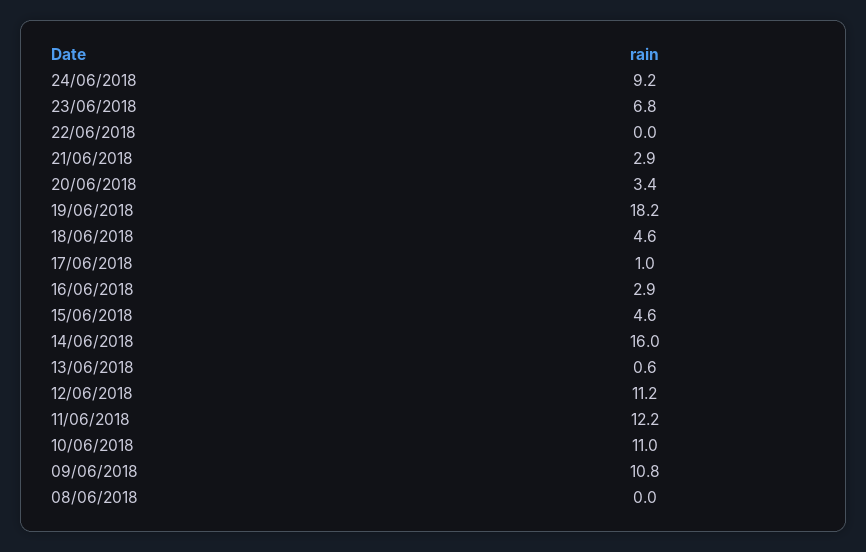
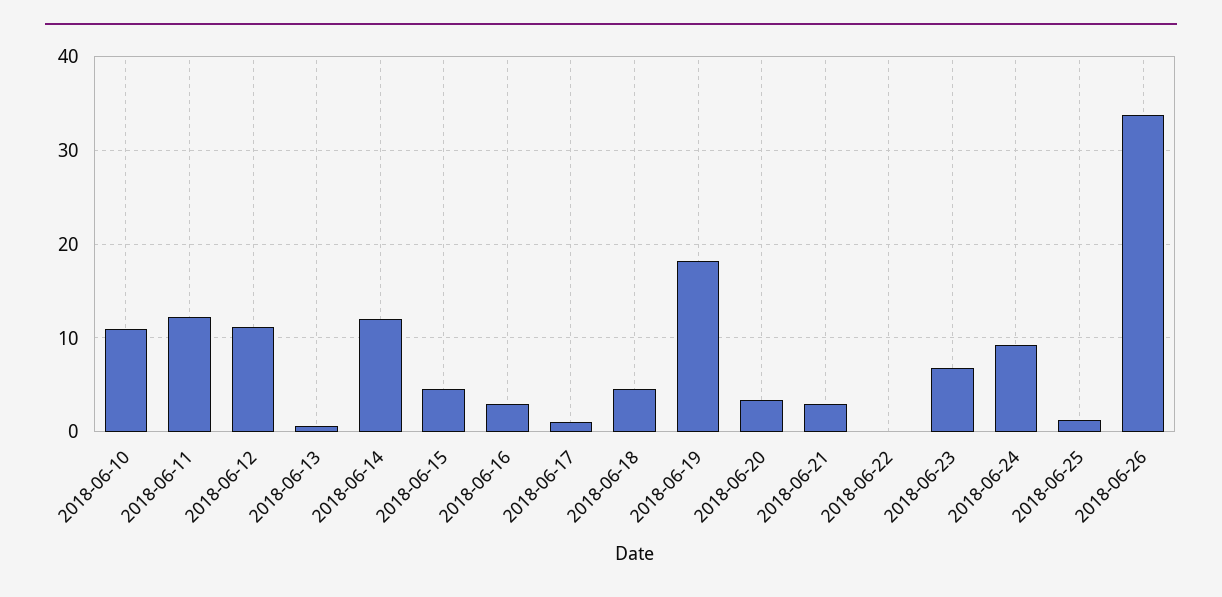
14/06/2018: 16 -> 12
09/06/2018: 10.8 -> none
08/06/2018: 0 -> none
2018-06-25: none -> 1
2018-06-26: none -> 34

